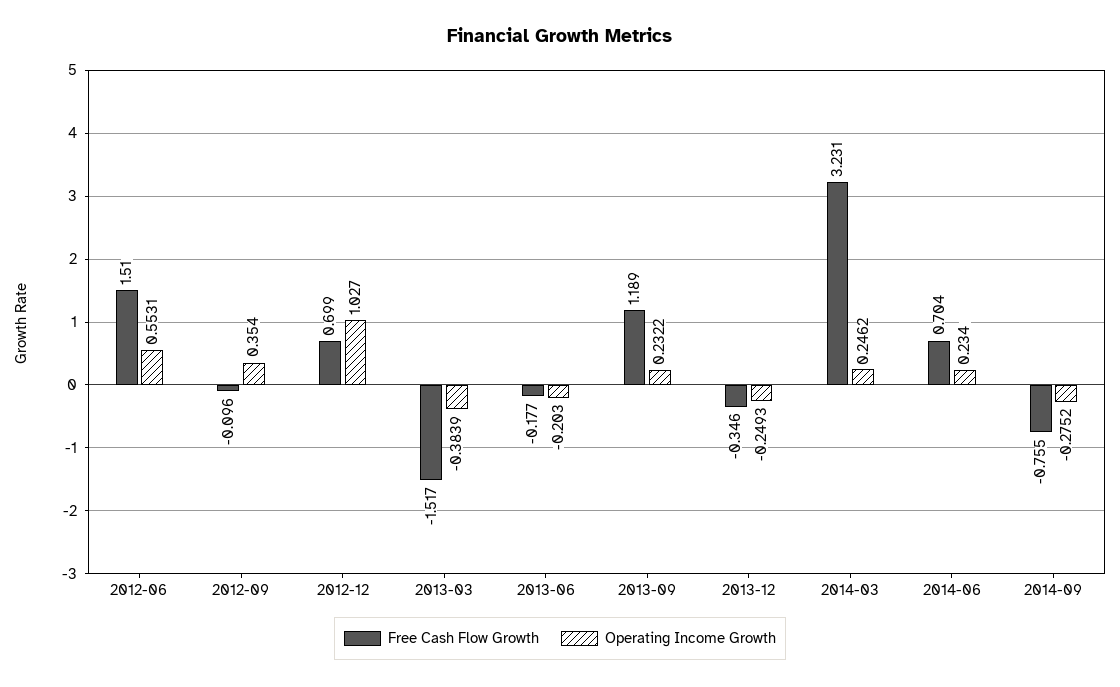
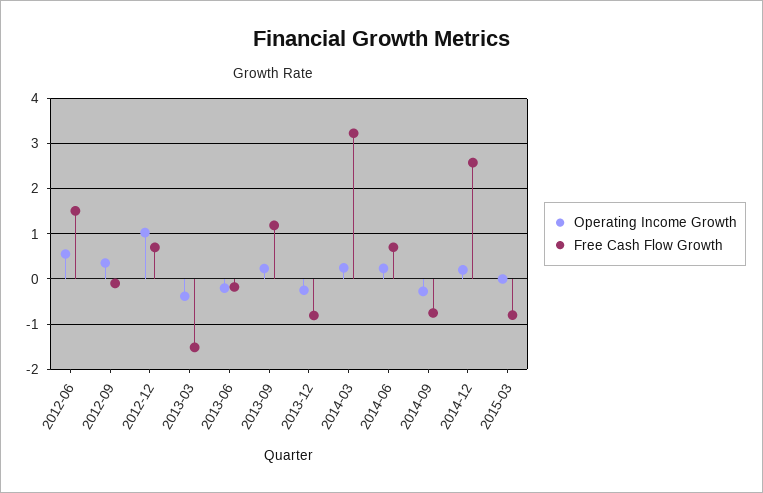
Free Cash Flow Growth, 2013-12: -0.346 -> -0.8
Operating Income Growth, 2014-12: none -> 0.2
Free Cash Flow Growth, 2014-12: none -> 2.6
Operating Income Growth, 2015-03: none -> 0
Free Cash Flow Growth, 2015-03: none -> -0.8

